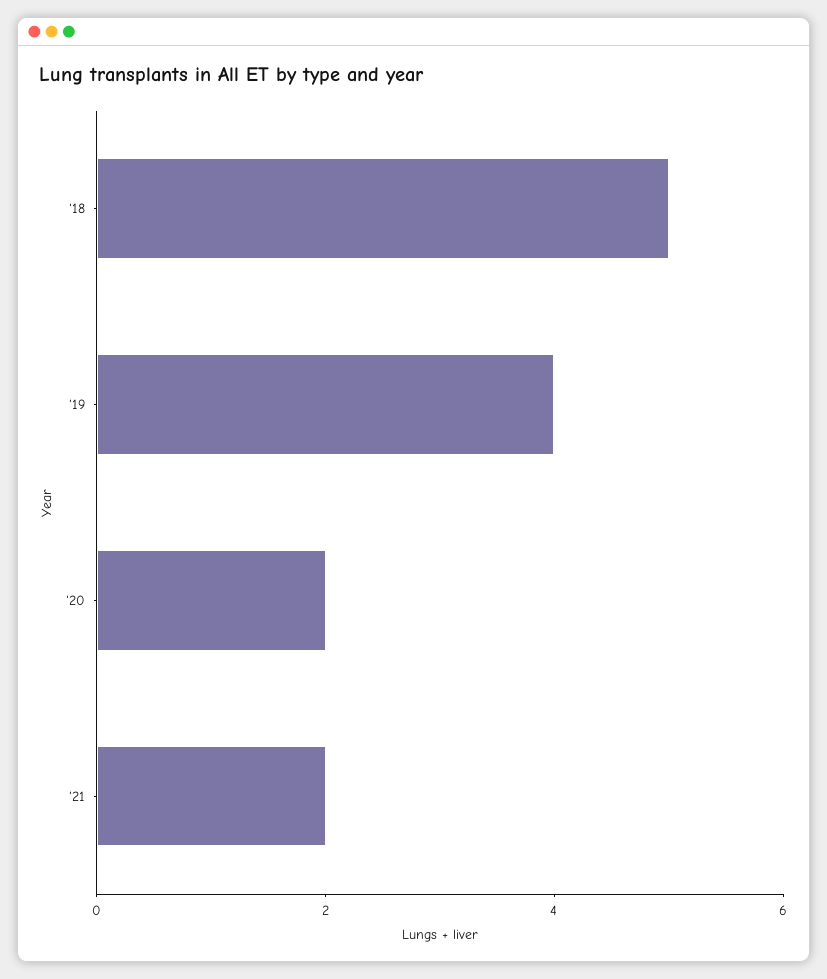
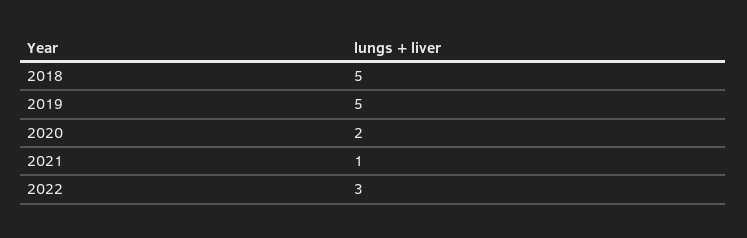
'19: 4 -> 5
'21: 2 -> 1
2022: none -> 3

